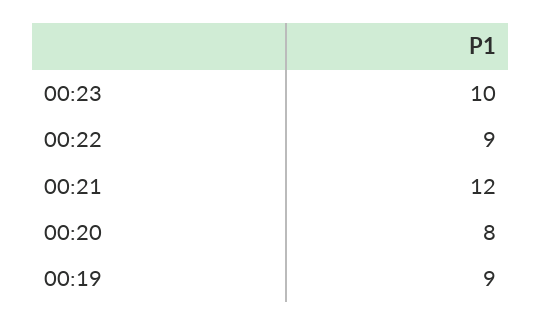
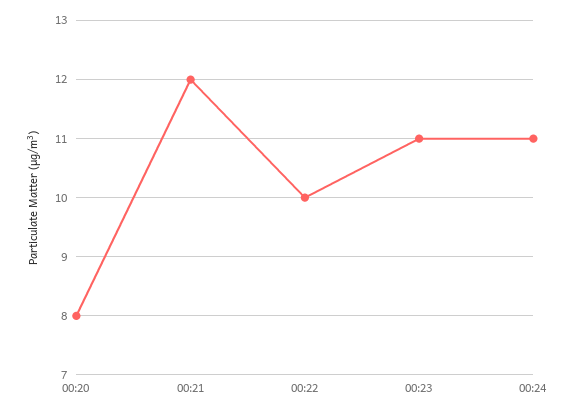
00:23: 10 -> 11
00:22: 9 -> 10
00:19: 9 -> none
00:24: none -> 11

